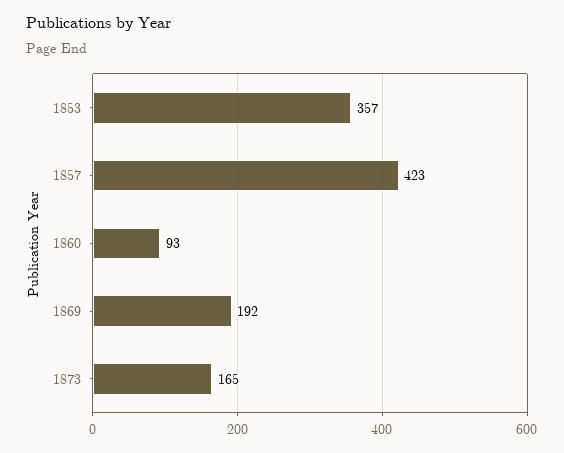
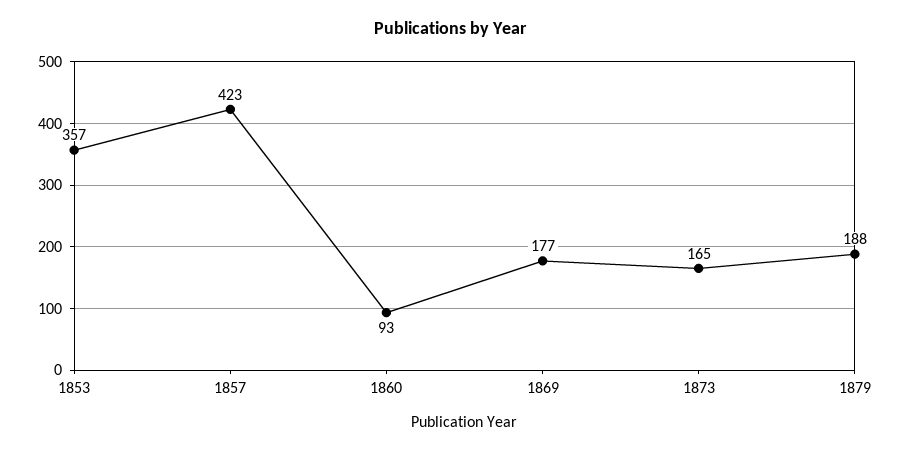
1869: 192 -> 177
1879: none -> 188

